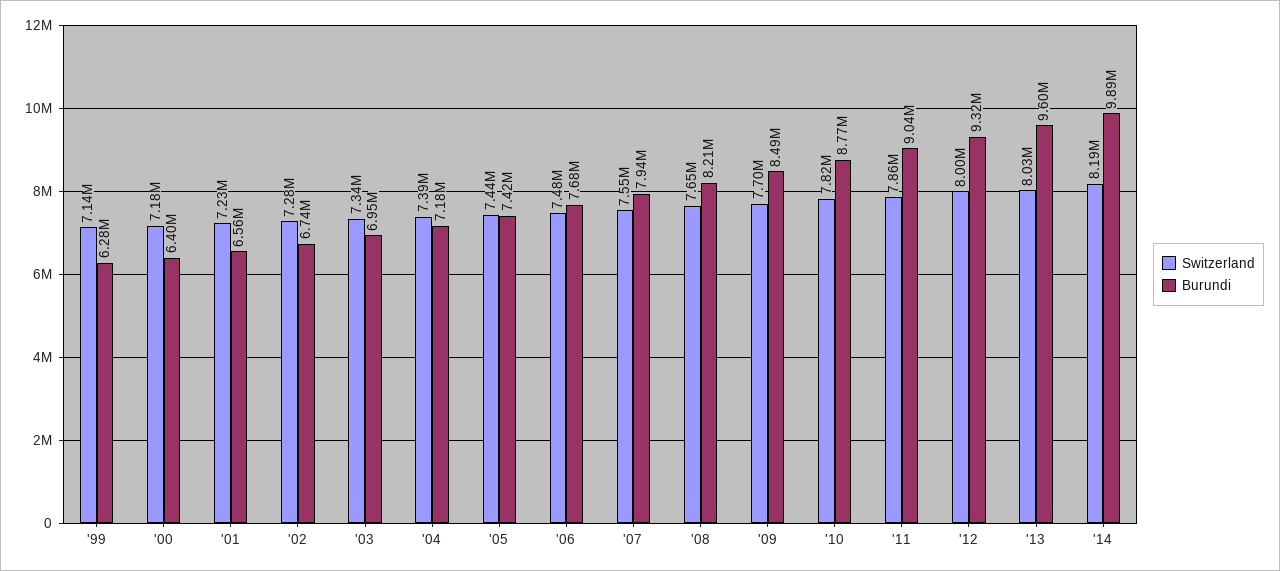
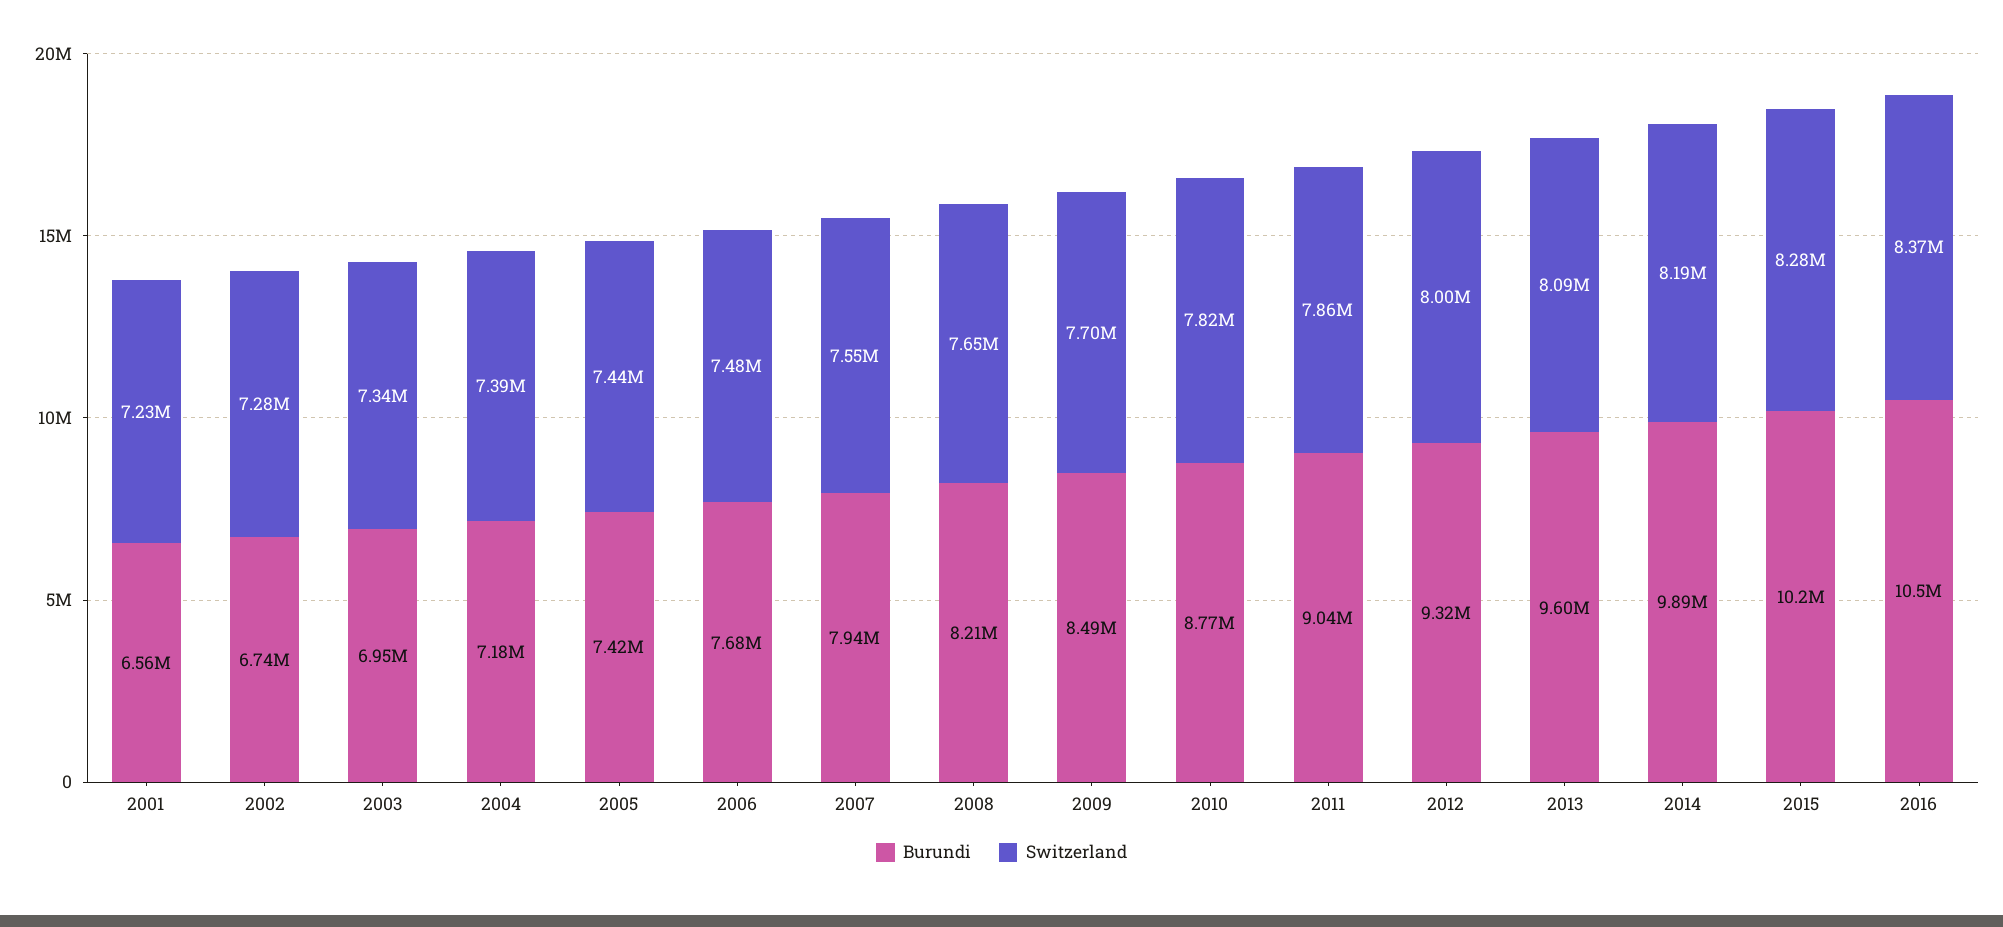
Switzerland, '99: 7140000 -> none
Burundi, '99: 6280000 -> none
Switzerland, '00: 7180000 -> none
Burundi, '00: 6400000 -> none
Switzerland, '13: 8030000 -> 8090000
Burundi, 2015: none -> 10200000
Switzerland, 2015: none -> 8280000
Burundi, 2016: none -> 10500000
Switzerland, 2016: none -> 8370000

